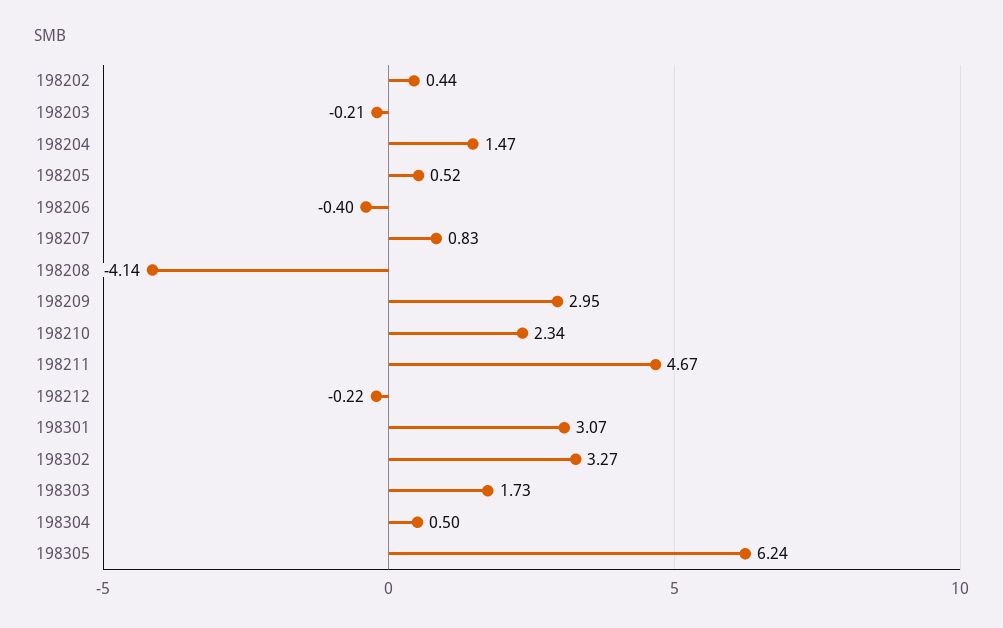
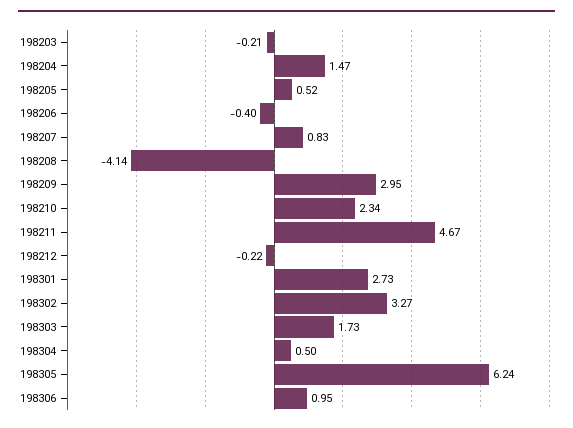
198202: 0.44 -> none
198301: 3.07 -> 2.73
198306: none -> 0.95

